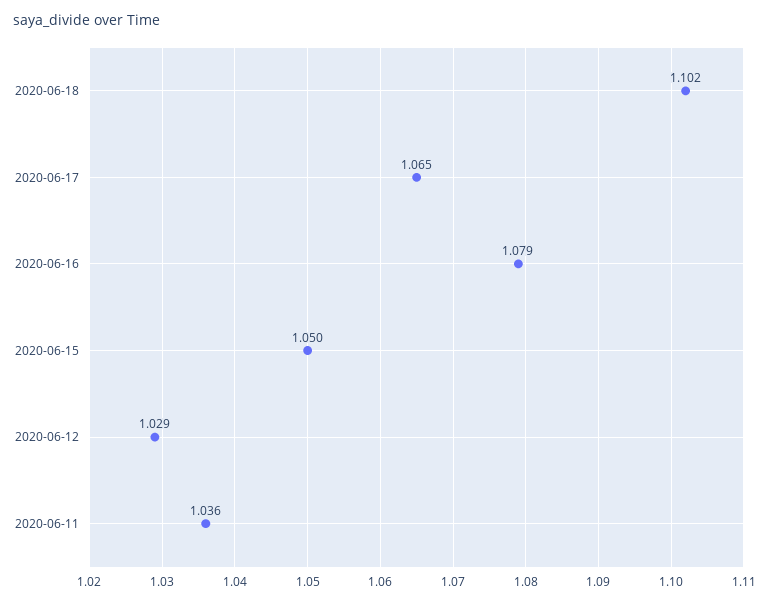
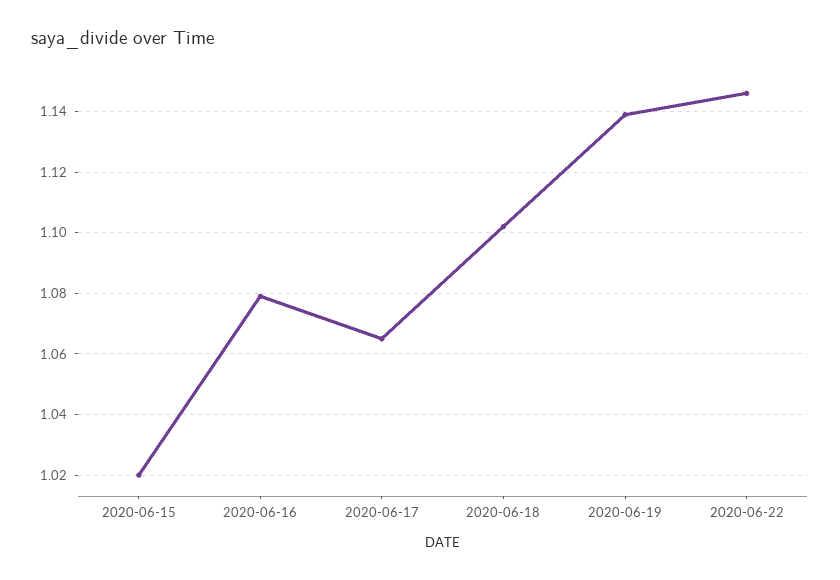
2020-06-15: 1.05 -> 1.02
2020-06-12: 1.029 -> none
2020-06-11: 1.036 -> none
2020-06-19: none -> 1.14
2020-06-22: none -> 1.145

